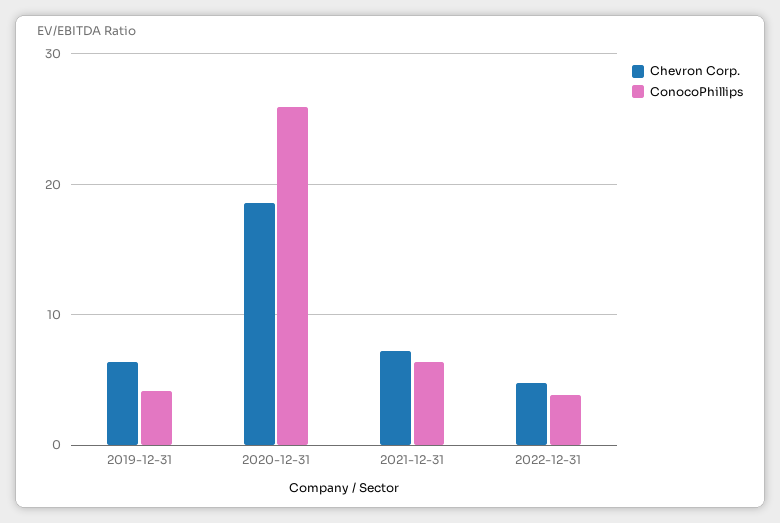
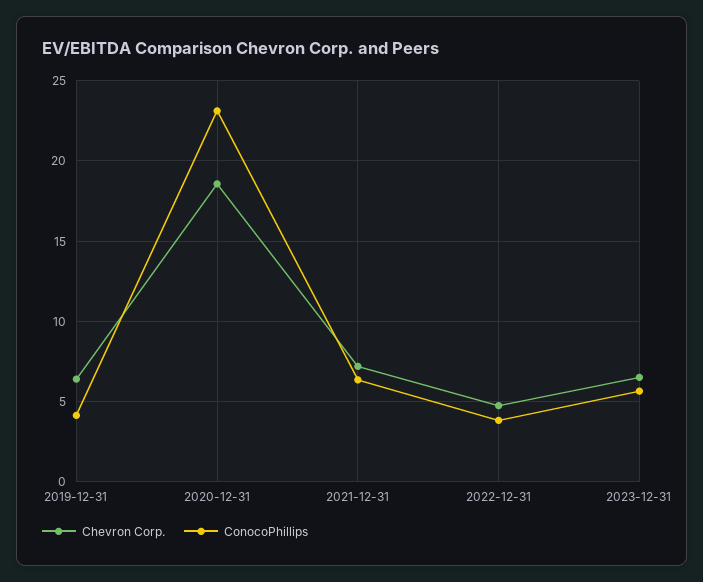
ConocoPhillips, 2020-12-31: 26 -> 23
Chevron Corp., 2023-12-31: none -> 6.5
ConocoPhillips, 2023-12-31: none -> 5.5

